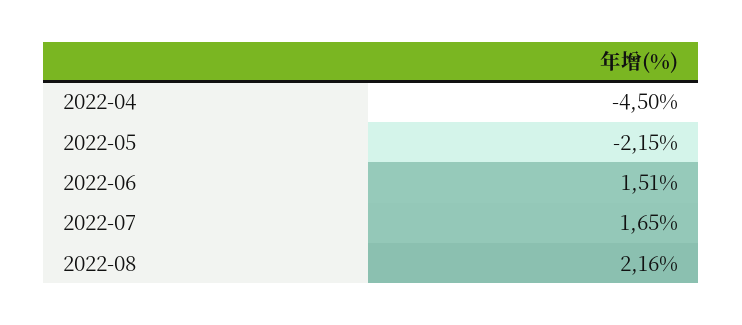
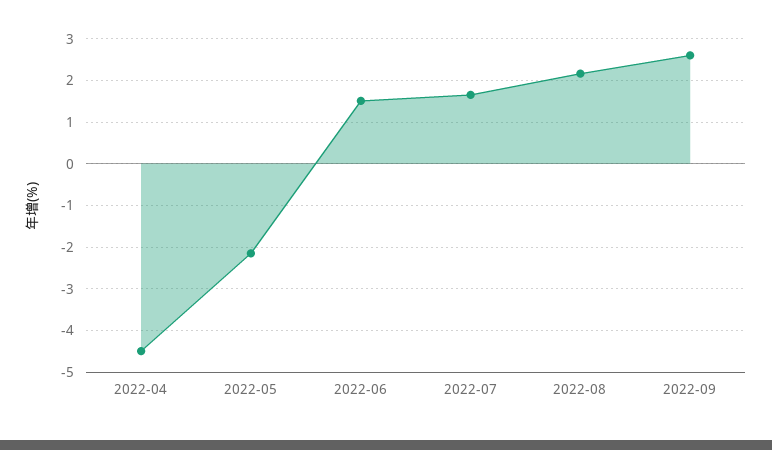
2022-09: none -> 2.6

